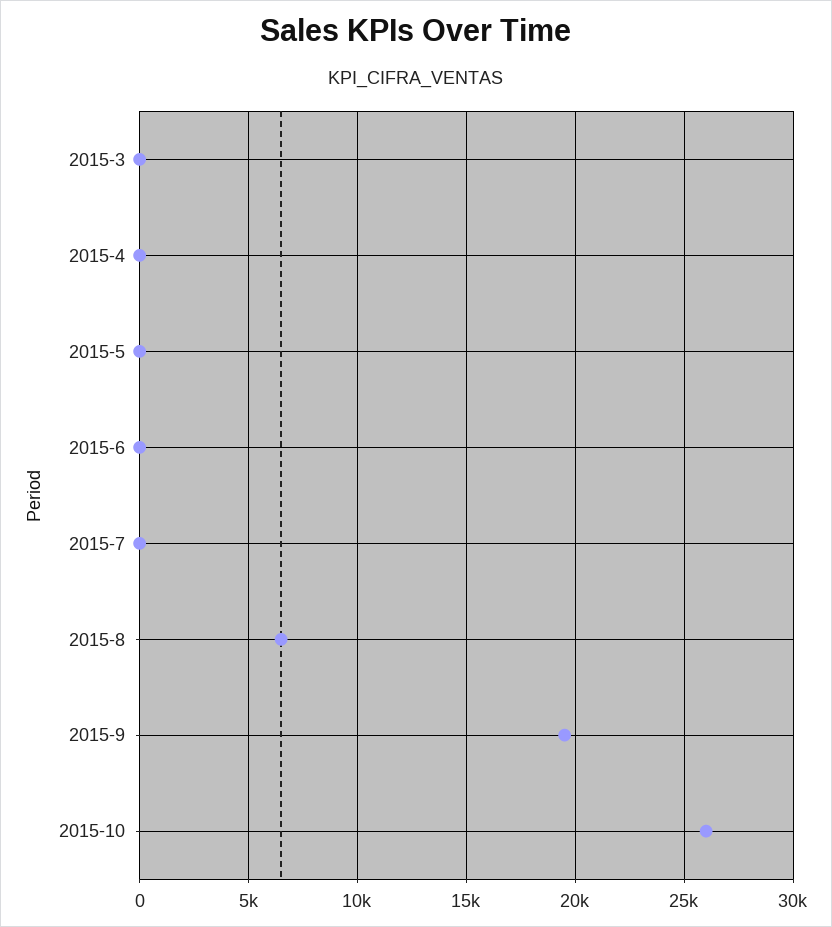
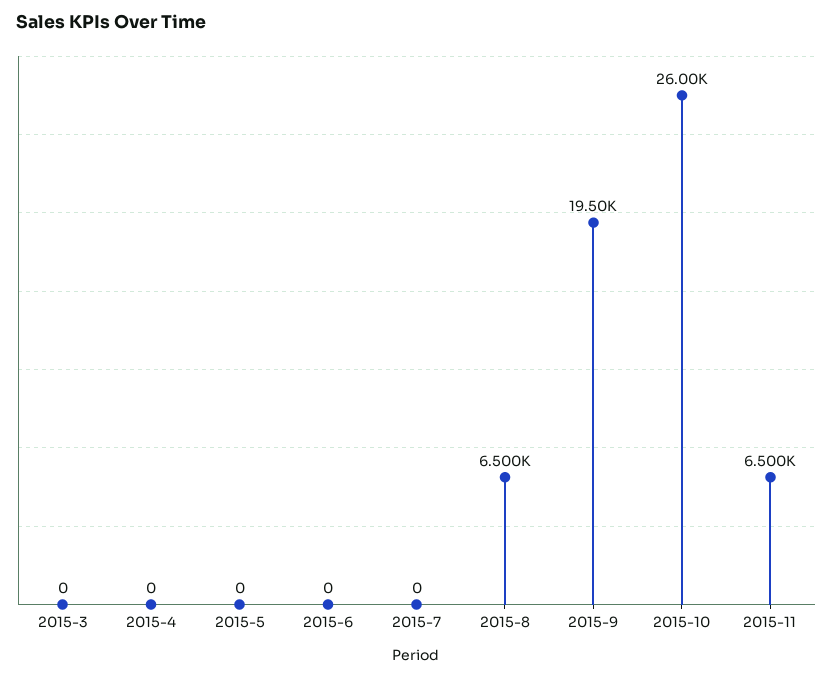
2015-11: none -> 6500

